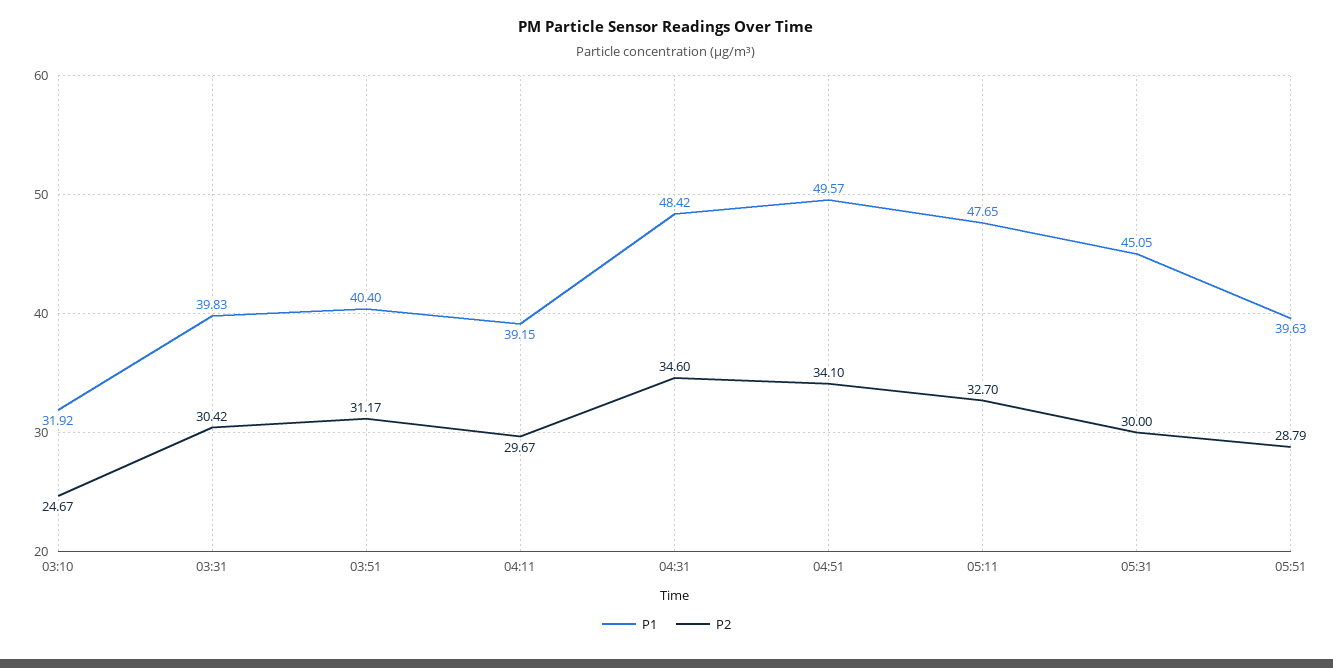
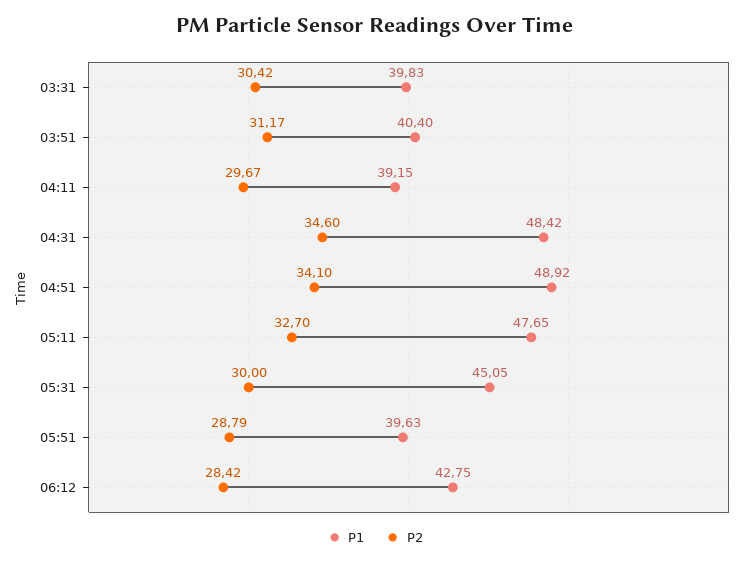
P1, 03:10: 31.92 -> none
P2, 03:10: 24.67 -> none
P1, 04:51: 49.57 -> 48.92
P1, 06:12: none -> 42.75
P2, 06:12: none -> 28.42

